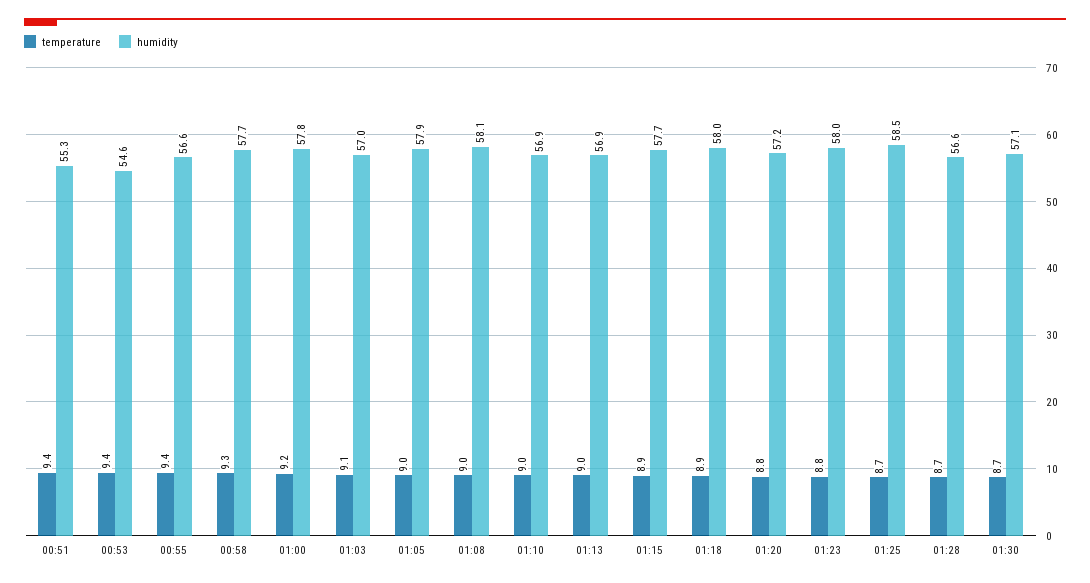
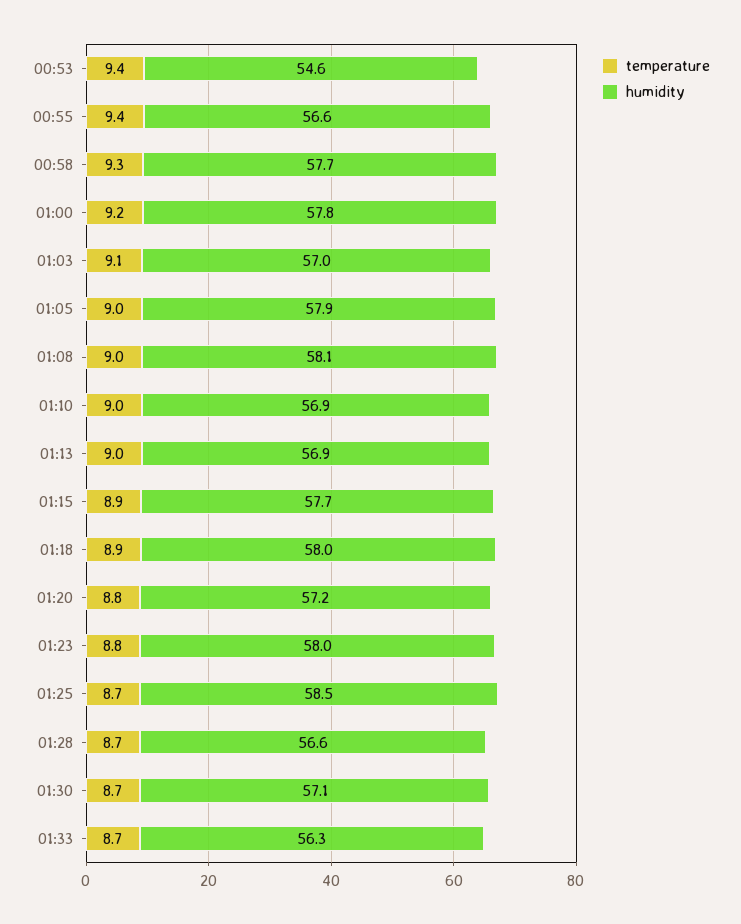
temperature, 00:51: 9.4 -> none
humidity, 00:51: 55.3 -> none
temperature, 01:33: none -> 8.7
humidity, 01:33: none -> 56.3

